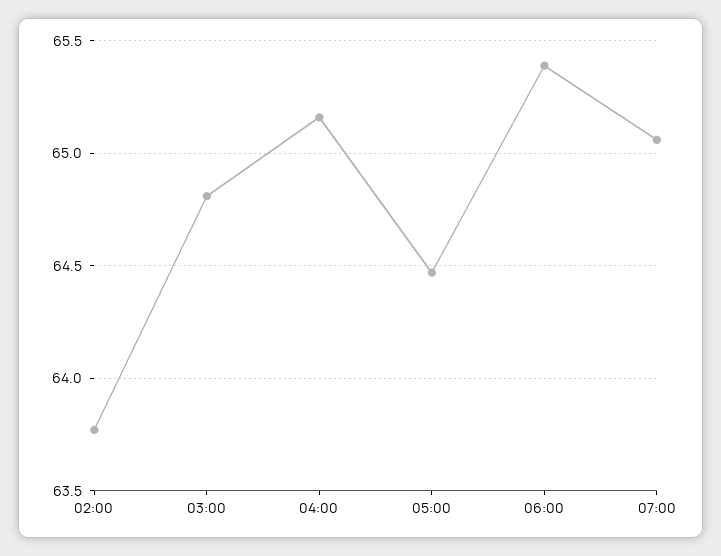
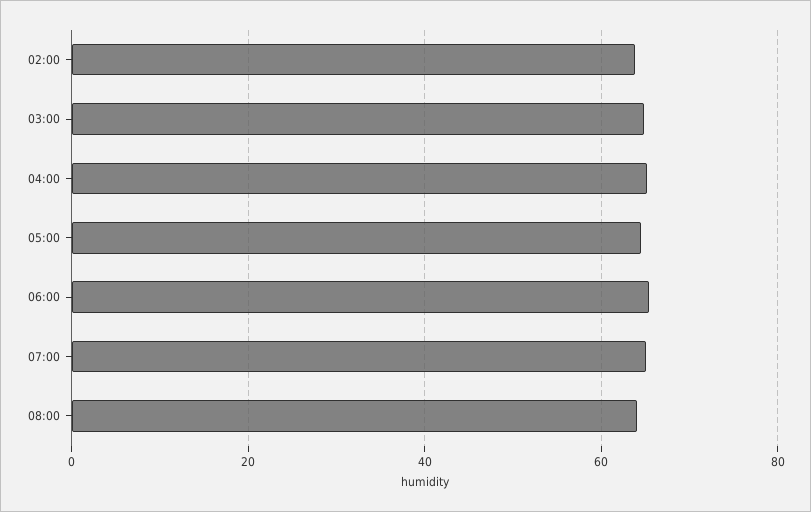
08:00: none -> 64

